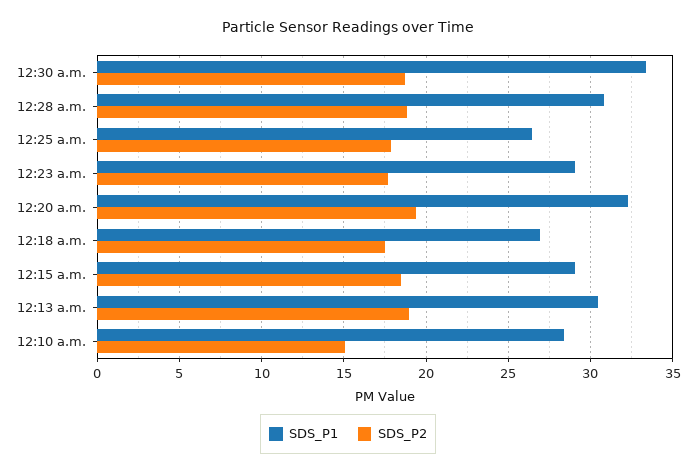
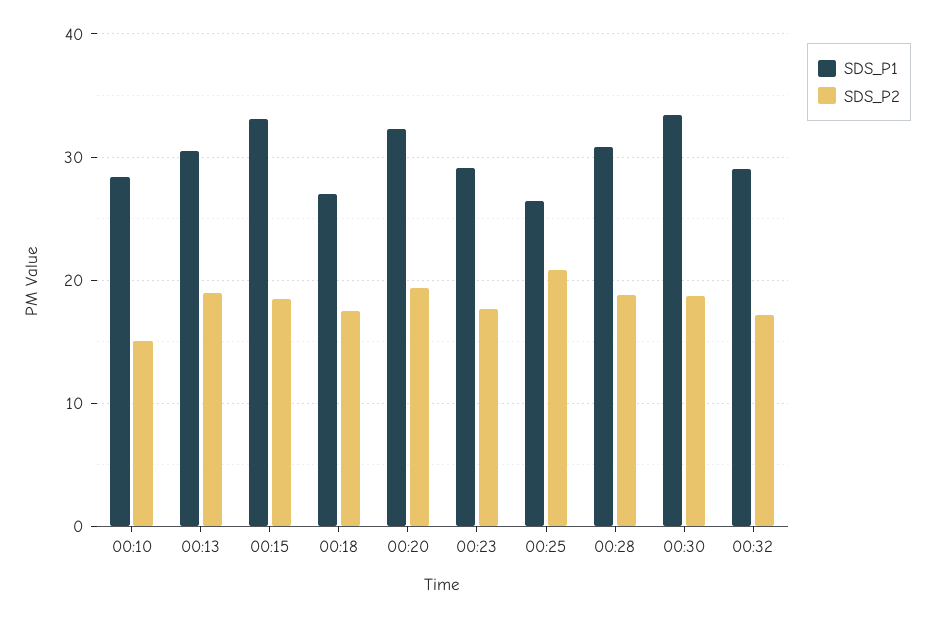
SDS_P2, 12:25 a.m.: 18 -> 21
SDS_P1, 12:15 a.m.: 29 -> 33
SDS_P1, 00:32: none -> 29
SDS_P2, 00:32: none -> 17

